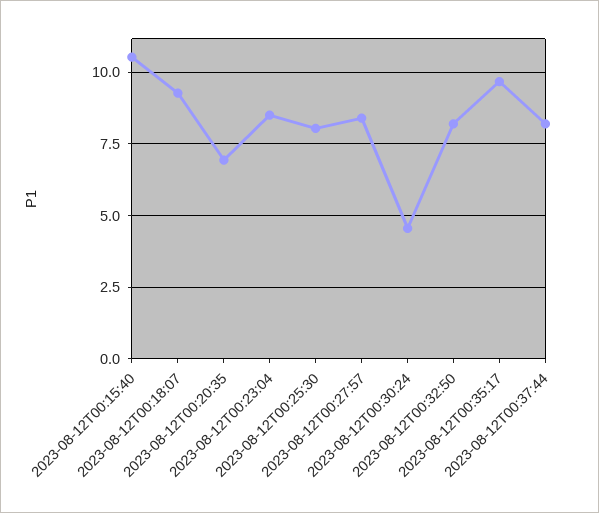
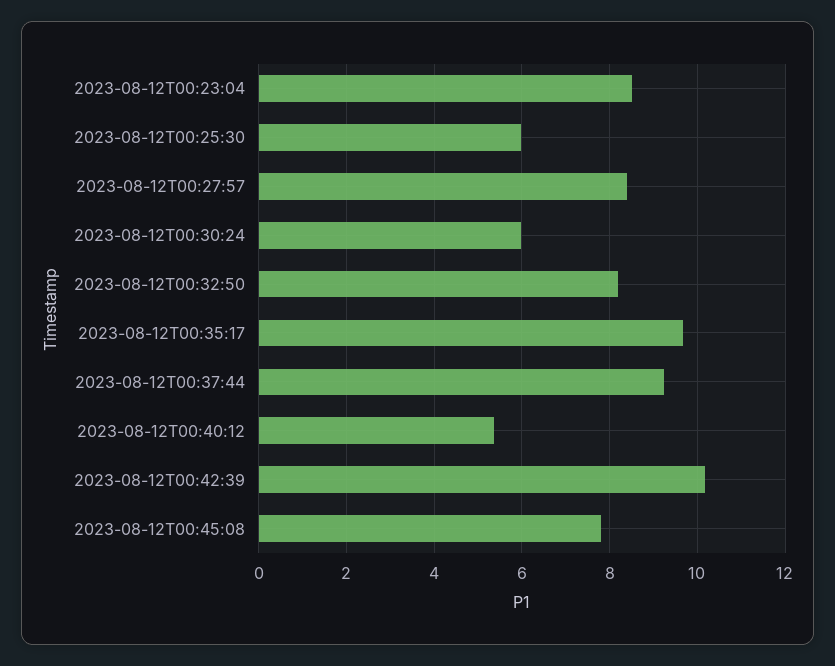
2023-08-12T00:15:40: 10.5 -> none
2023-08-12T00:18:07: 9.25 -> none
2023-08-12T00:20:35: 7 -> none
2023-08-12T00:25:30: 8 -> 6
2023-08-12T00:30:24: 4.5 -> 6
2023-08-12T00:37:44: 8.25 -> 9.2
2023-08-12T00:40:12: none -> 5.4
2023-08-12T00:42:39: none -> 10.2
2023-08-12T00:45:08: none -> 7.8

